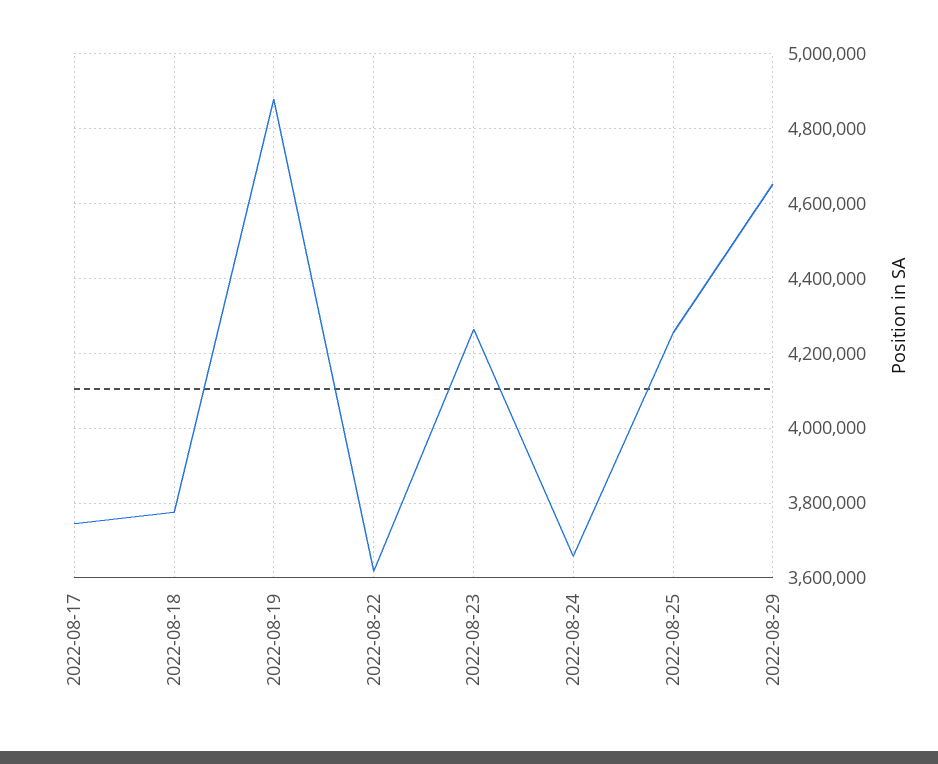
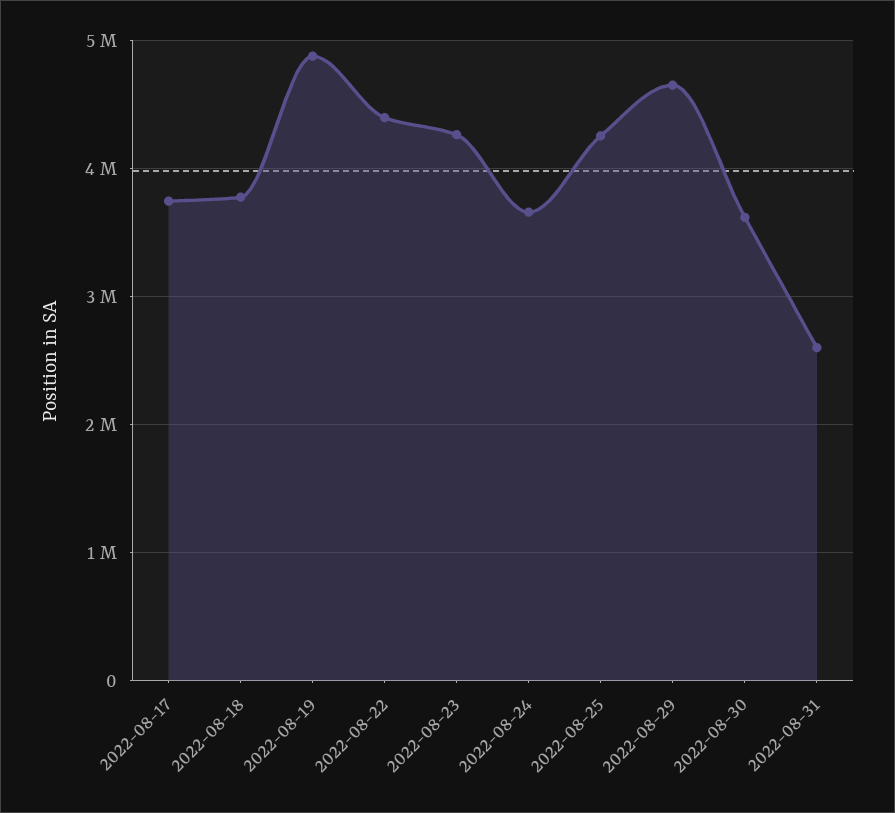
2022-08-22: 3620000 -> 4400000
2022-08-30: none -> 3600000
2022-08-31: none -> 2600000

